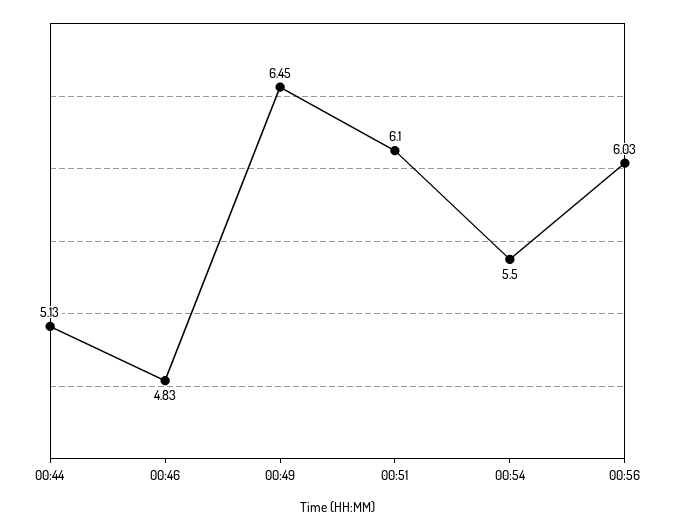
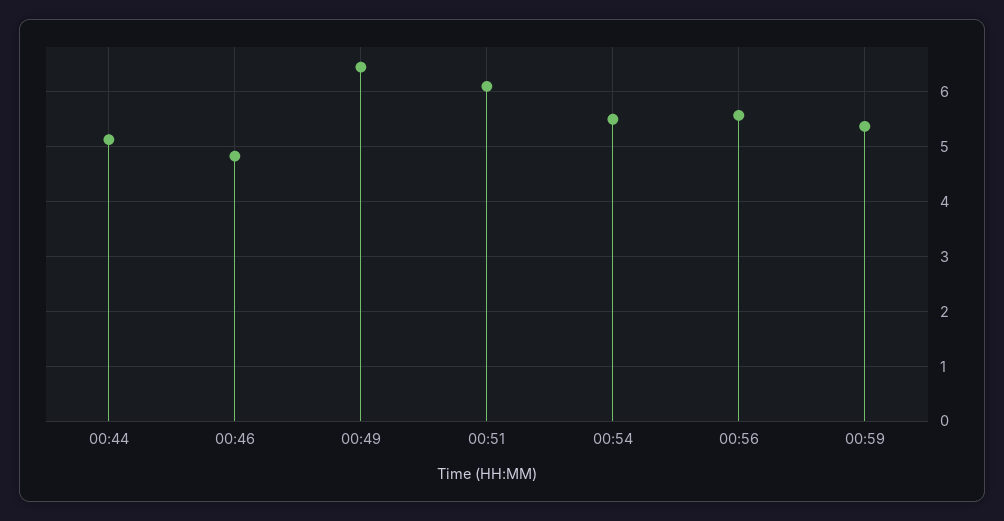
00:56: 6.03 -> 5.6
00:59: none -> 5.4

